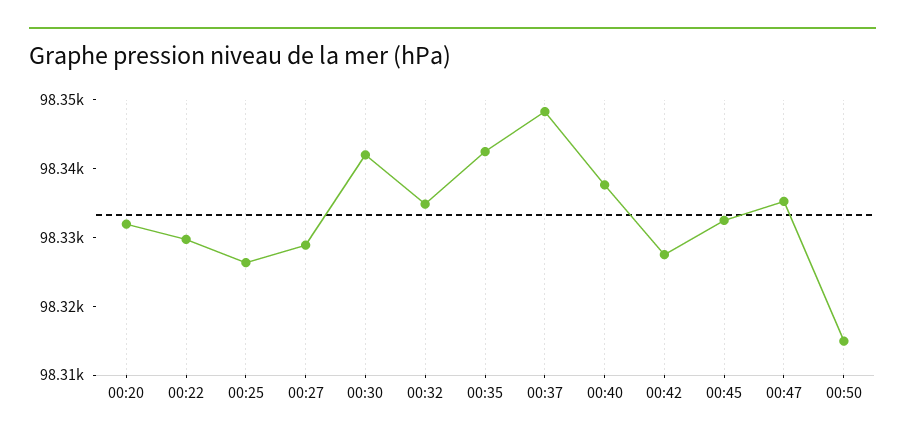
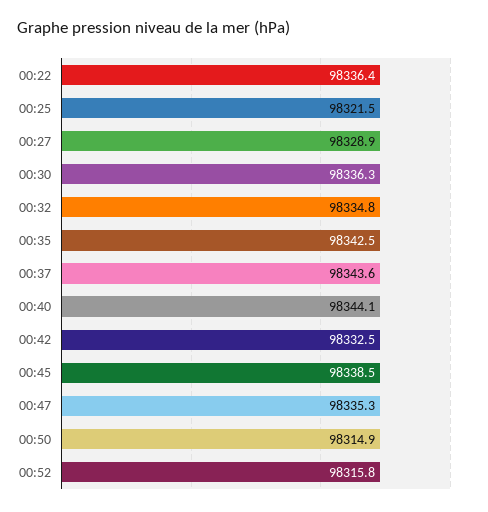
00:20: 98332 -> none
00:22: 98330 -> 98336.4
00:25: 98326 -> 98321.5
00:30: 98342 -> 98336.3
00:37: 98348 -> 98343.6
00:40: 98338 -> 98344.1
00:42: 98328 -> 98332.5
00:45: 98332 -> 98338.5
00:52: none -> 98315.8

